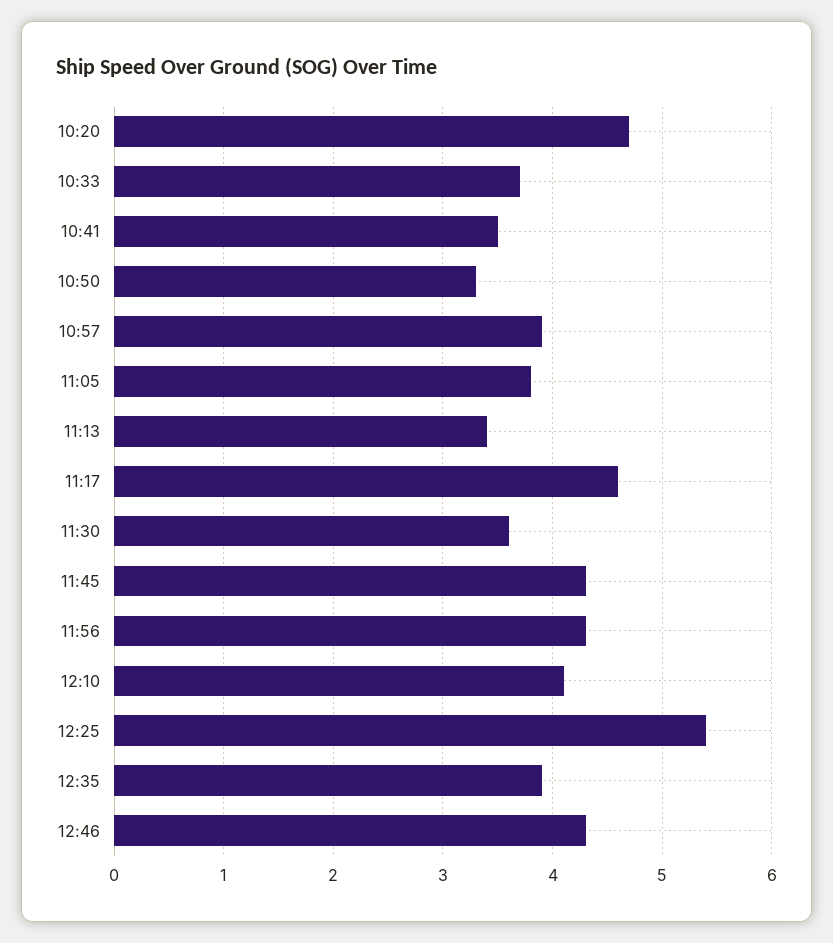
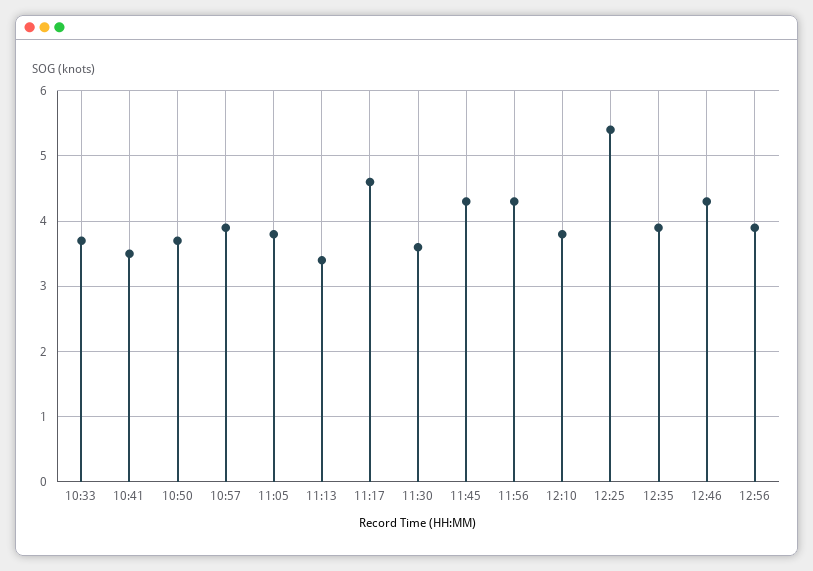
10:20: 4.7 -> none
10:50: 3.3 -> 3.7
12:10: 4.1 -> 3.8
12:56: none -> 3.9

